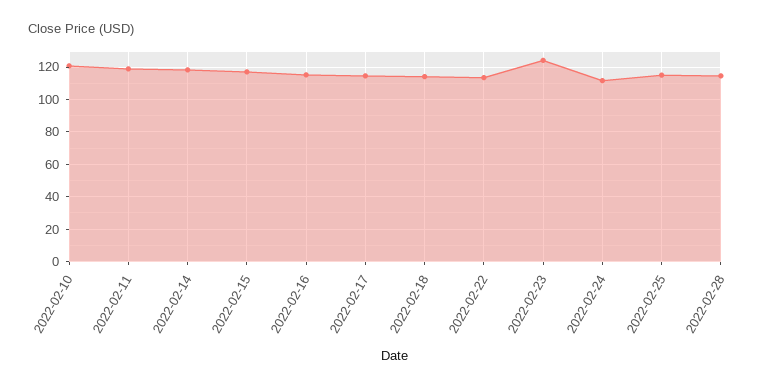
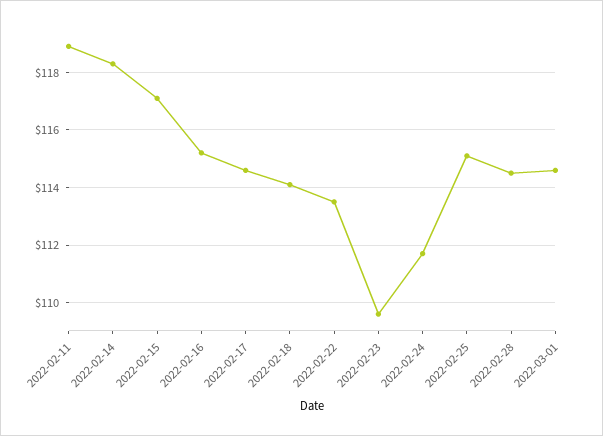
2022-02-10: 120 -> none
2022-02-23: 125 -> 109.5
2022-03-01: none -> 114.5

